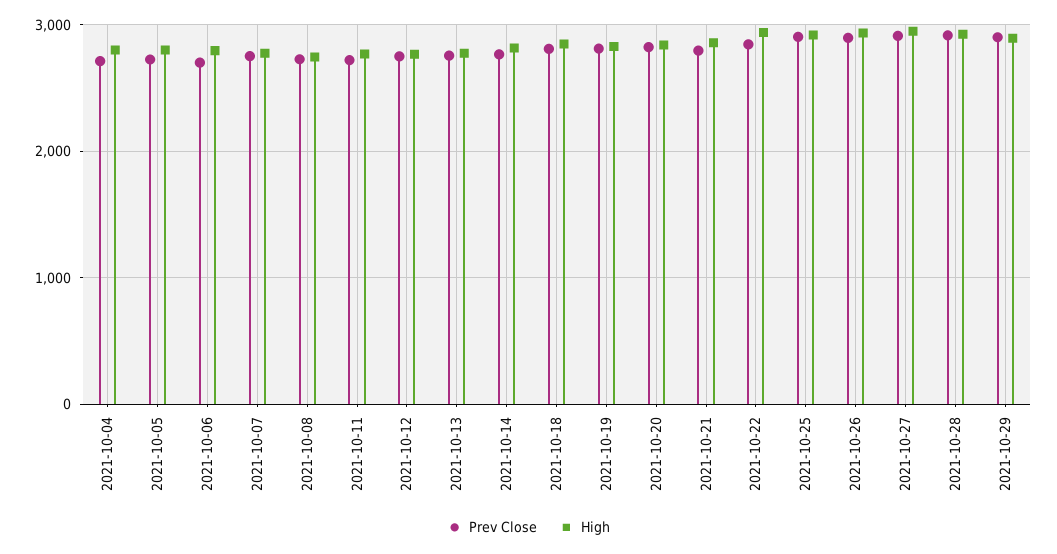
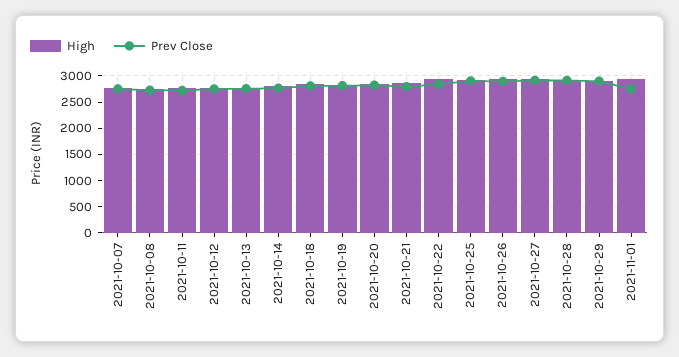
Prev Close, 2021-10-04: 2700 -> none
High, 2021-10-04: 2800 -> none
Prev Close, 2021-10-05: 2700 -> none
High, 2021-10-05: 2800 -> none
Prev Close, 2021-10-06: 2700 -> none
High, 2021-10-06: 2800 -> none
High, 2021-11-01: none -> 3000
Prev Close, 2021-11-01: none -> 2750

